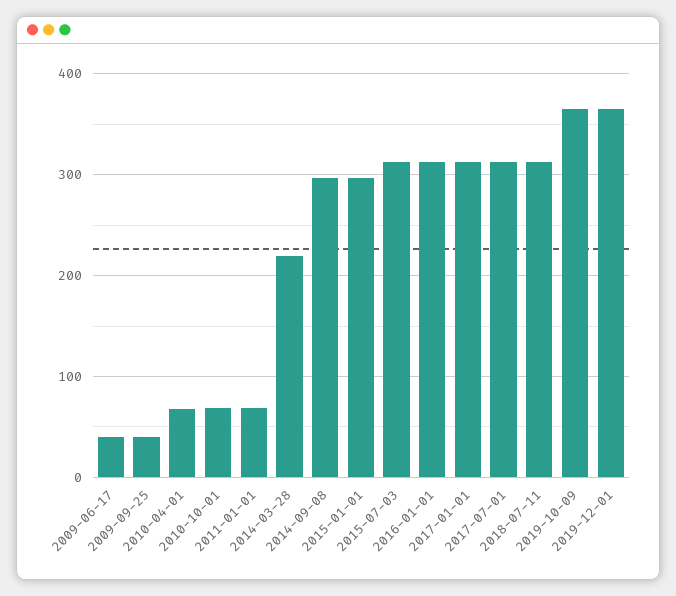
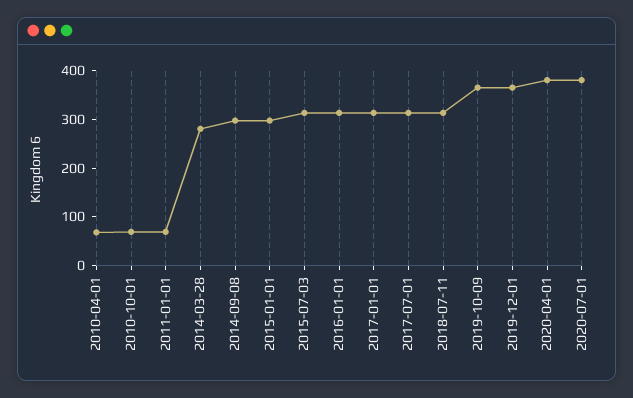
2009-06-17: 40 -> none
2009-09-25: 40 -> none
2014-03-28: 220 -> 280
2020-04-01: none -> 380
2020-07-01: none -> 380

